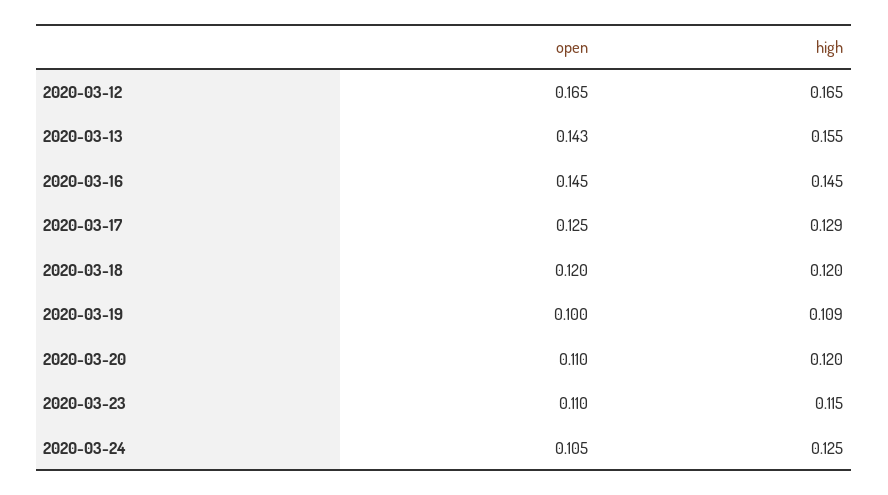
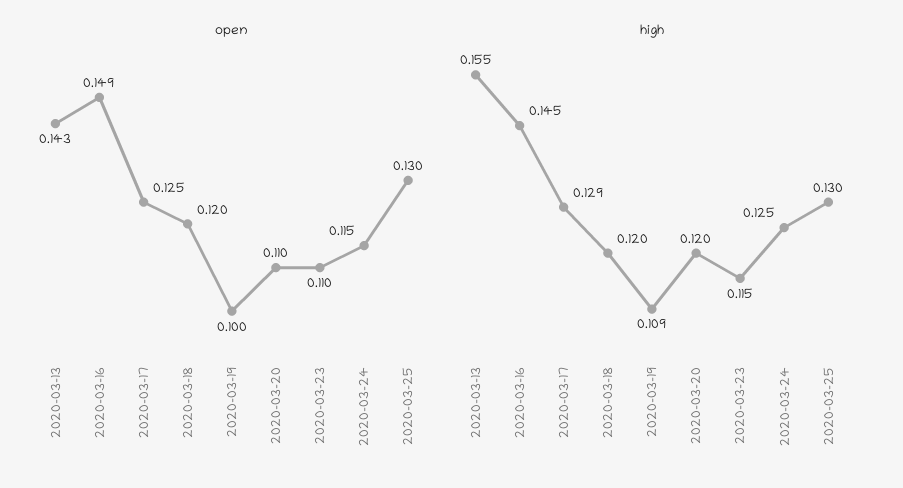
open, 2020-03-12: 0.165 -> none
high, 2020-03-12: 0.165 -> none
open, 2020-03-16: 0.145 -> 0.149
open, 2020-03-24: 0.105 -> 0.115
open, 2020-03-25: none -> 0.13
high, 2020-03-25: none -> 0.13

